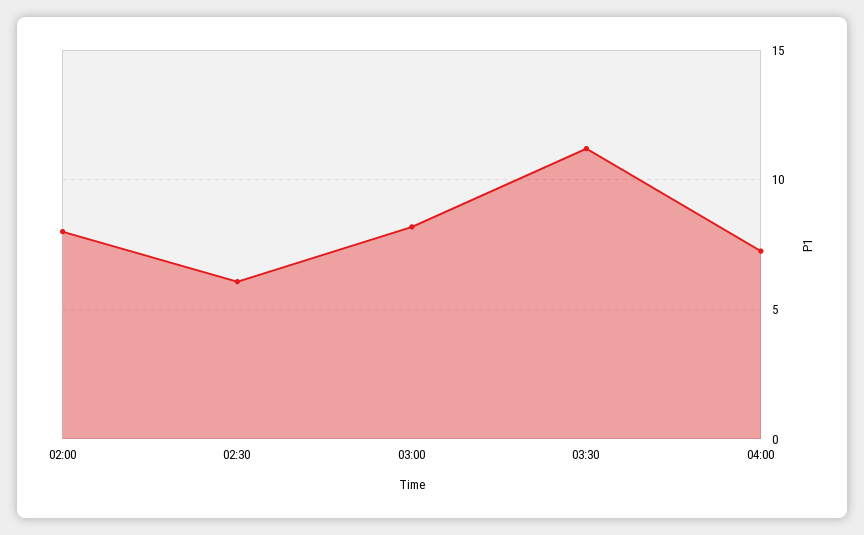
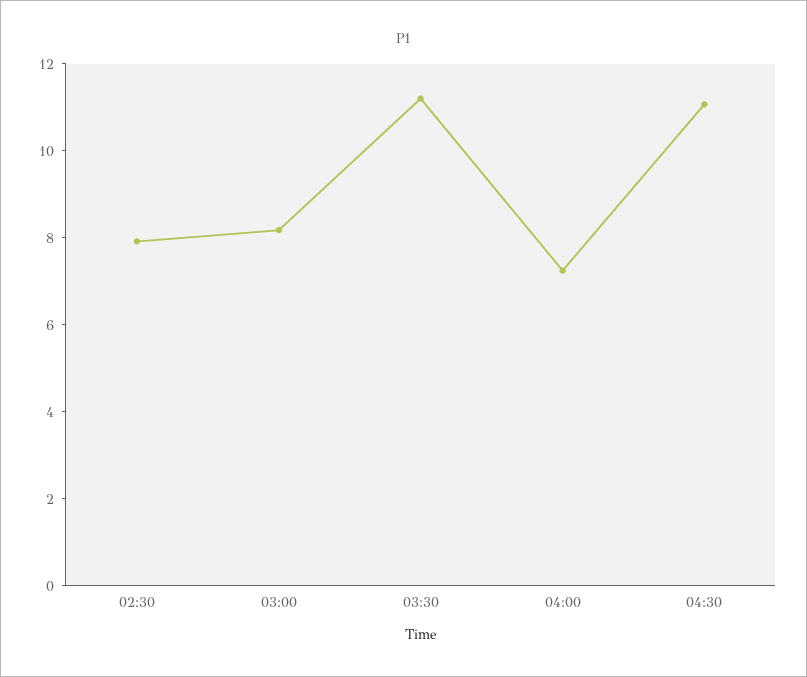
02:00: 8 -> none
02:30: 6 -> 8
04:30: none -> 11

